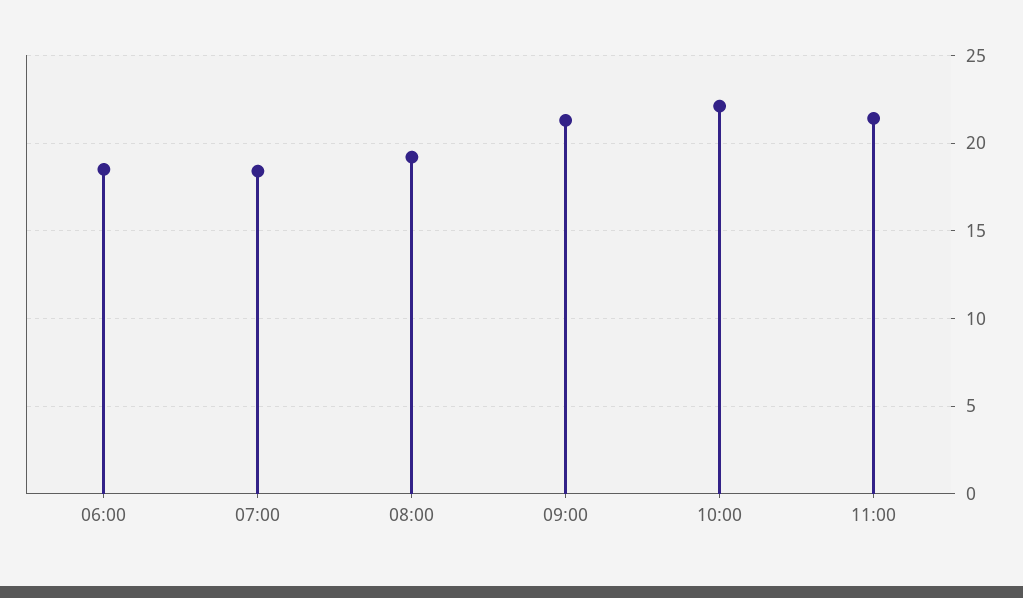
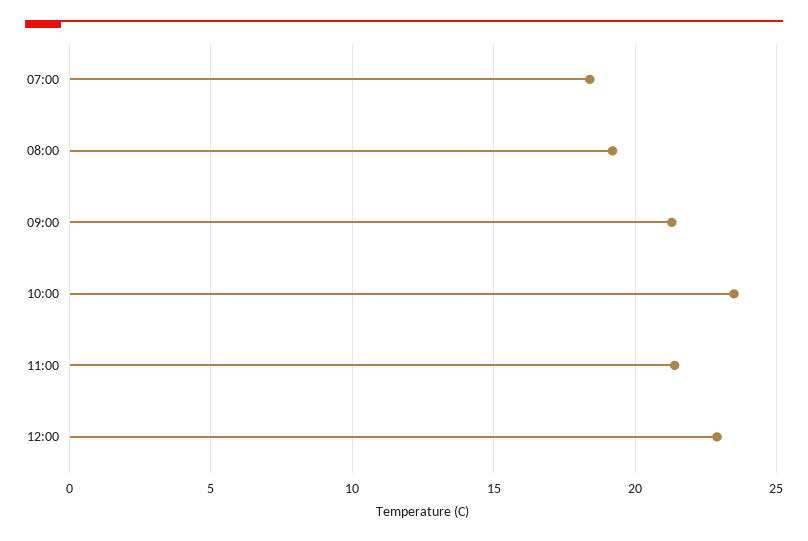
06:00: 18.5 -> none
10:00: 22 -> 23.5
12:00: none -> 23

